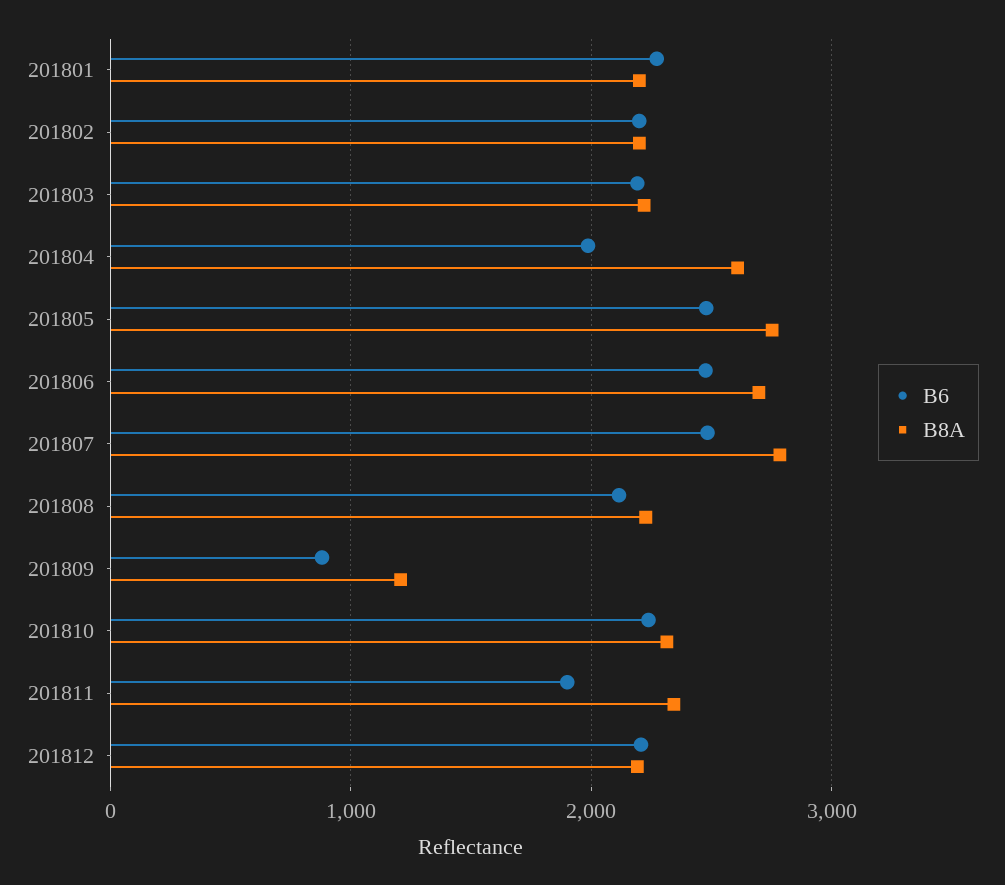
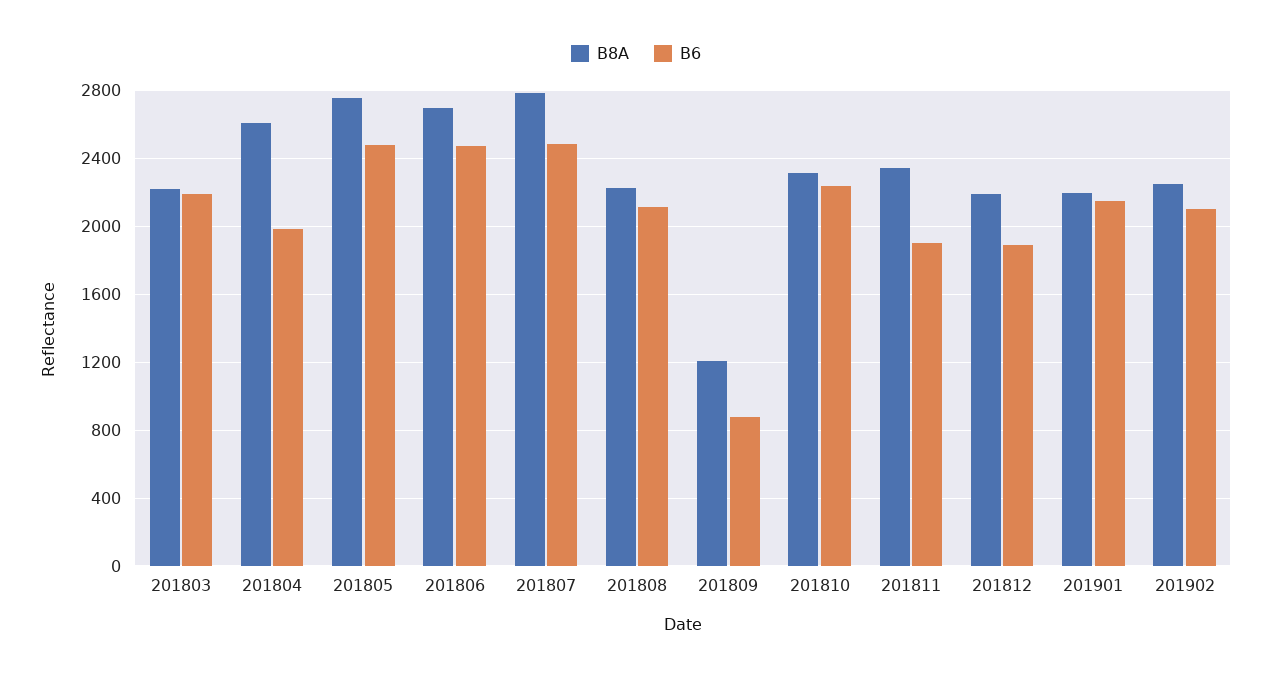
B6, 201801: 2300 -> none
B8A, 201801: 2200 -> none
B6, 201802: 2200 -> none
B8A, 201802: 2200 -> none
B6, 201812: 2200 -> 1900
B8A, 201901: none -> 2200
B6, 201901: none -> 2150
B8A, 201902: none -> 2250
B6, 201902: none -> 2100

